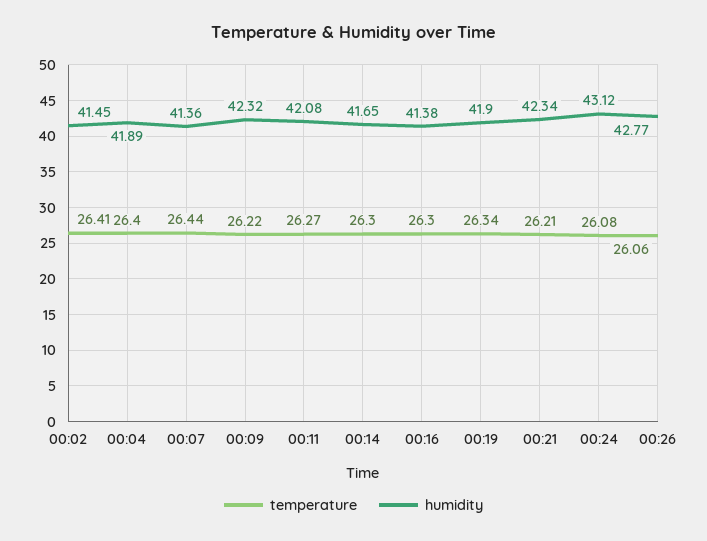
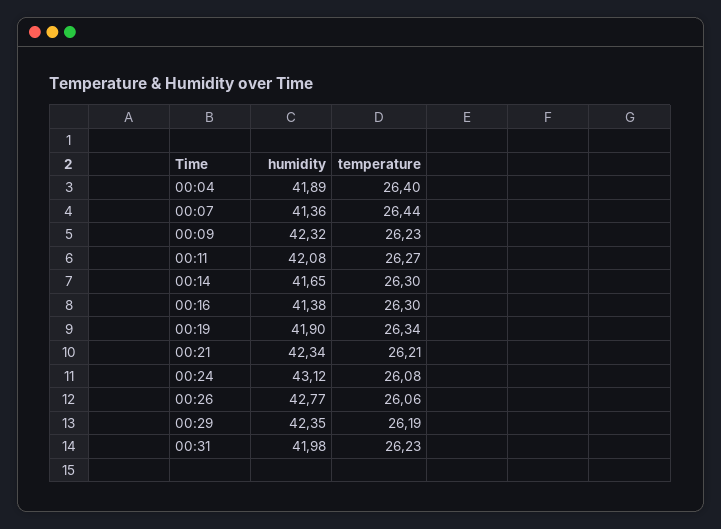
temperature, 00:02: 26.41 -> none
humidity, 00:02: 41.45 -> none
temperature, 00:09: 26.22 -> 26.23
humidity, 00:29: none -> 42.35
temperature, 00:29: none -> 26.19
humidity, 00:31: none -> 41.98
temperature, 00:31: none -> 26.23

